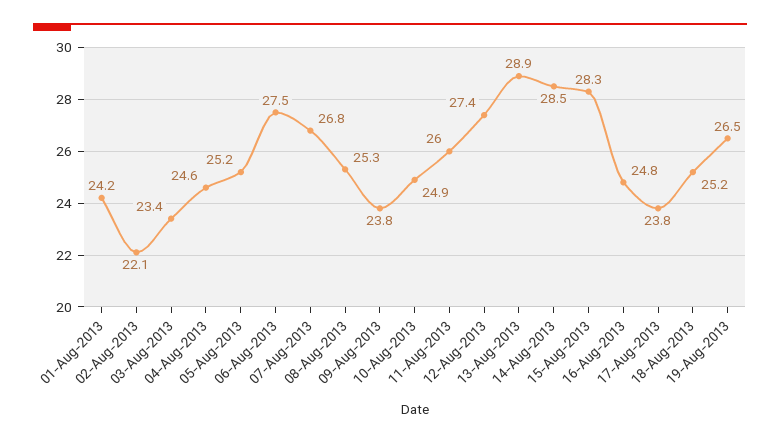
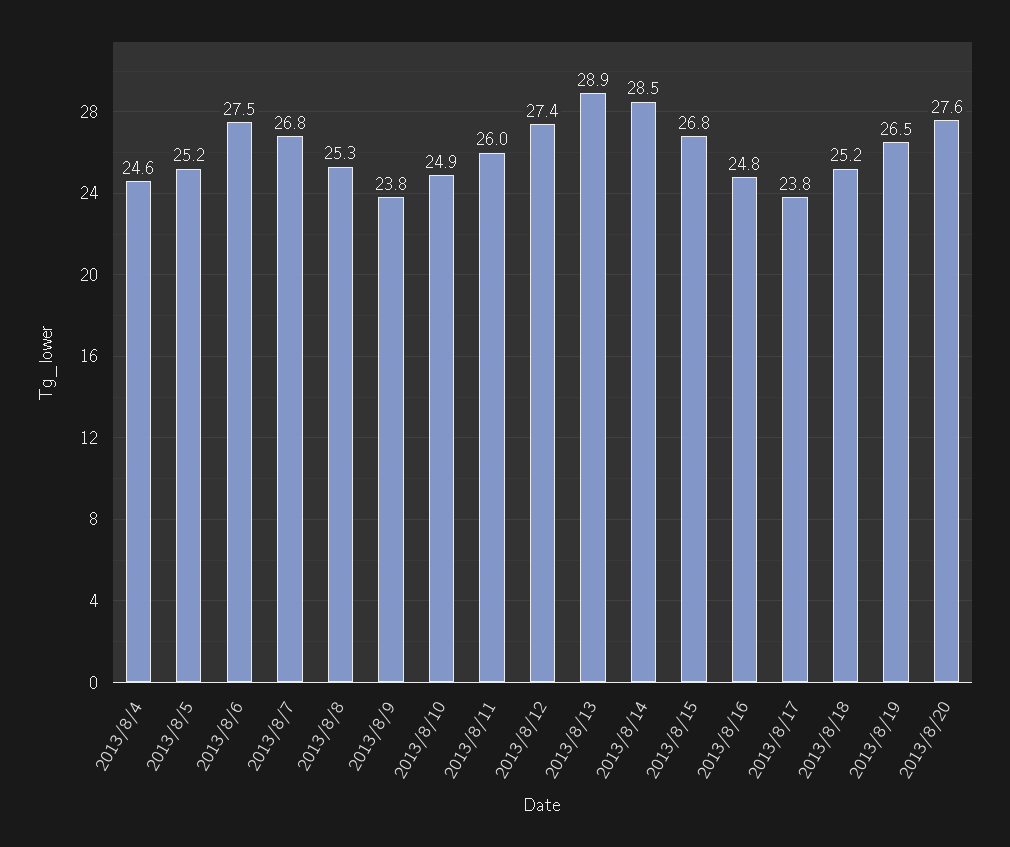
01-Aug-2013: 24.2 -> none
02-Aug-2013: 22.1 -> none
03-Aug-2013: 23.4 -> none
15-Aug-2013: 28.3 -> 26.8
2013/8/20: none -> 27.6

